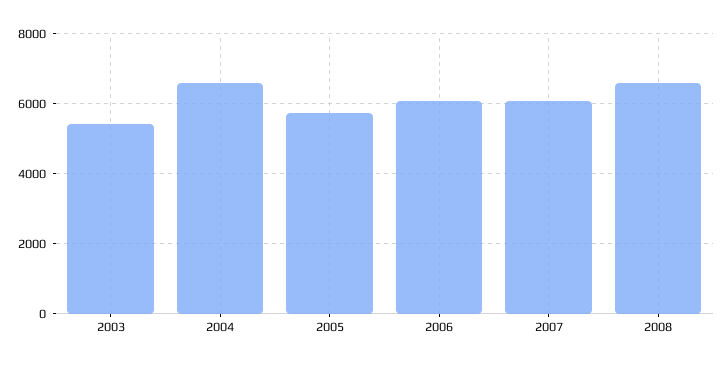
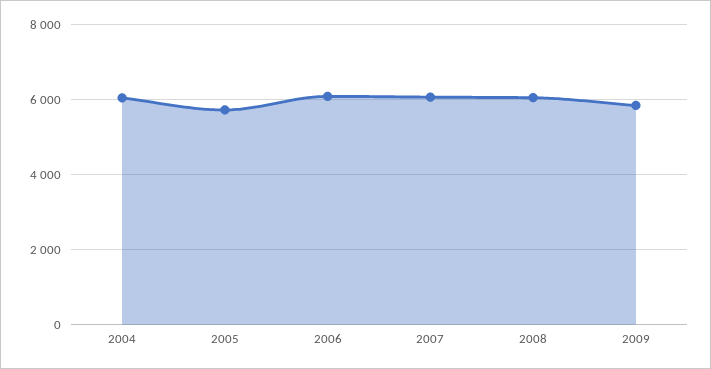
2003: 5400 -> none
2004: 6600 -> 6000
2008: 6600 -> 6000
2009: none -> 5800

